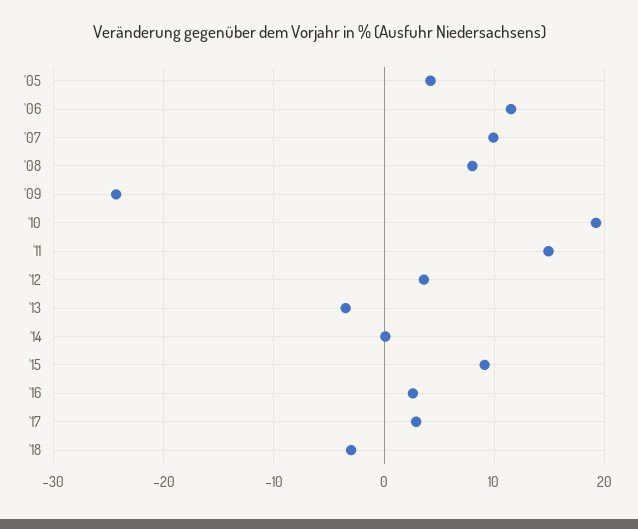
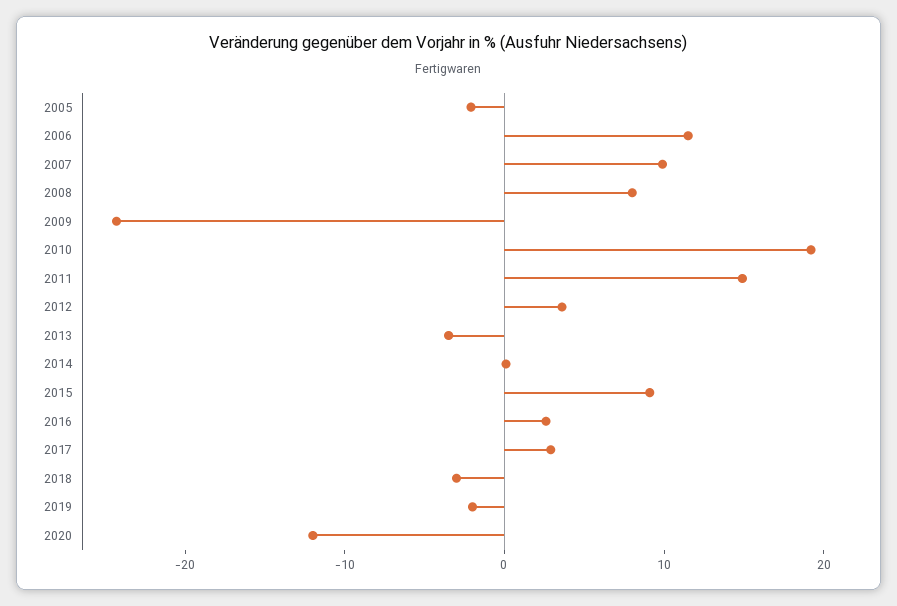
'05: 4 -> -2
2019: none -> -2
2020: none -> -12

